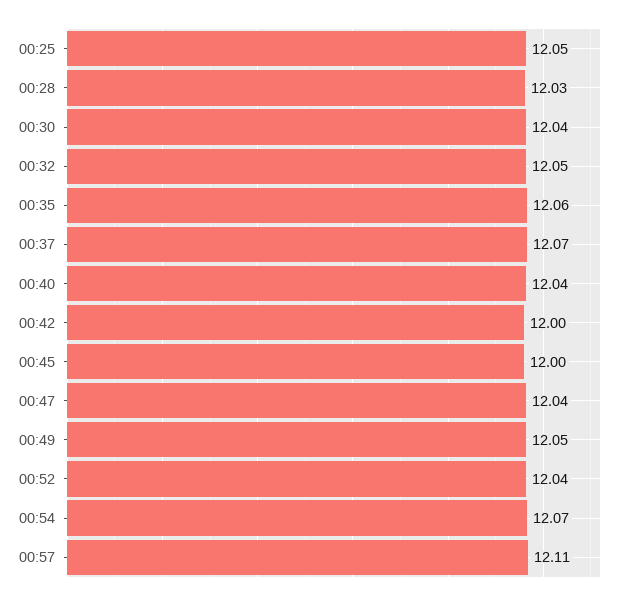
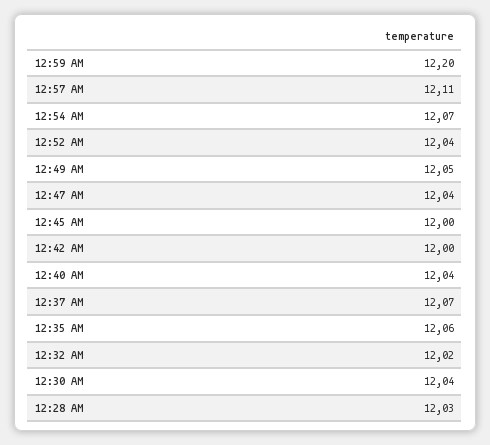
00:25: 12.05 -> none
00:32: 12.05 -> 12.02
12:59 AM: none -> 12.2

